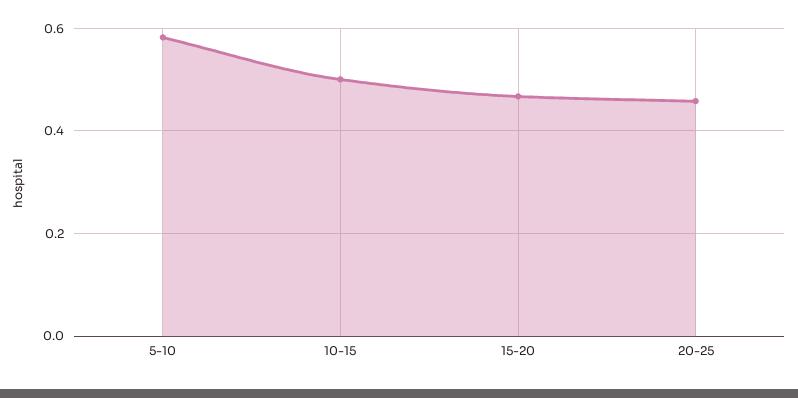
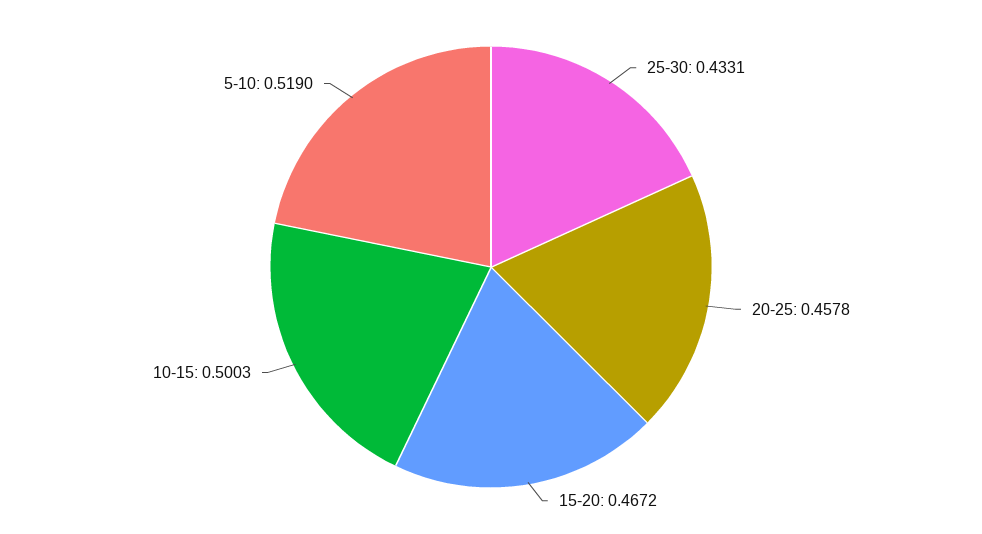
5-10: 0.58 -> 0.519
25-30: none -> 0.4331

